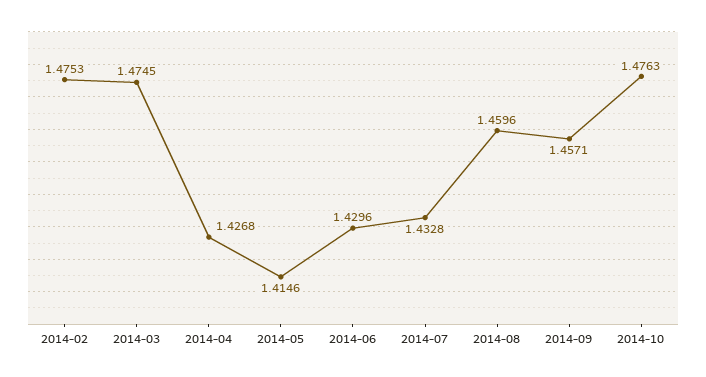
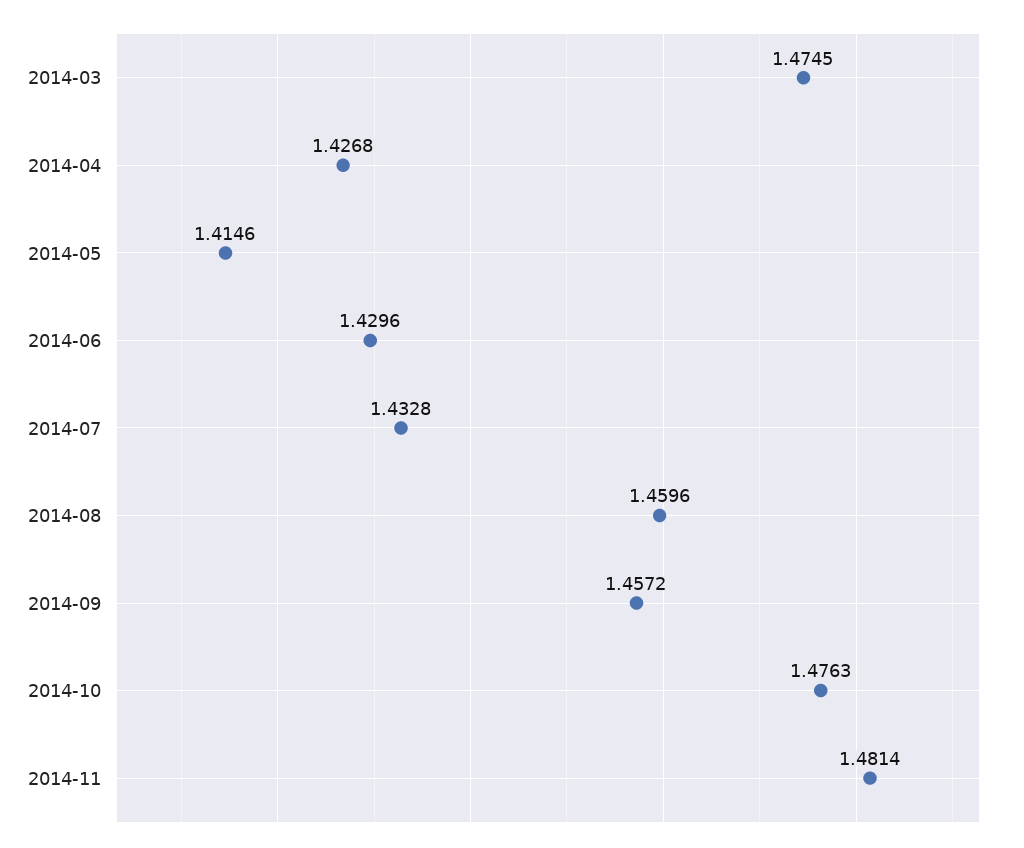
2014-02: 1.4753 -> none
2014-09: 1.4571 -> 1.4572
2014-11: none -> 1.4814

